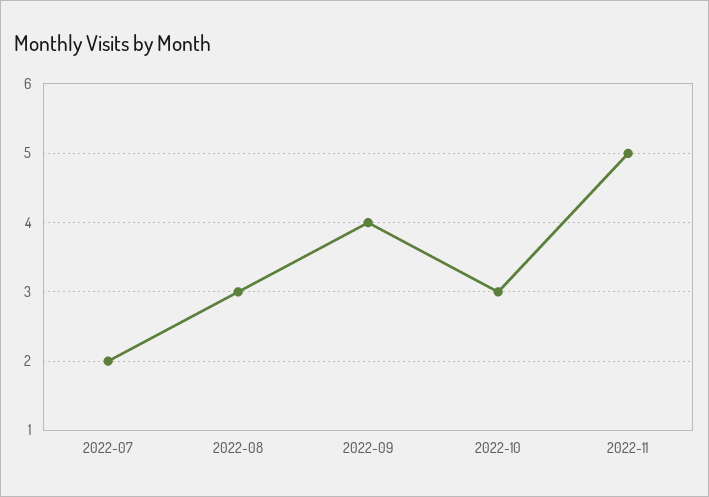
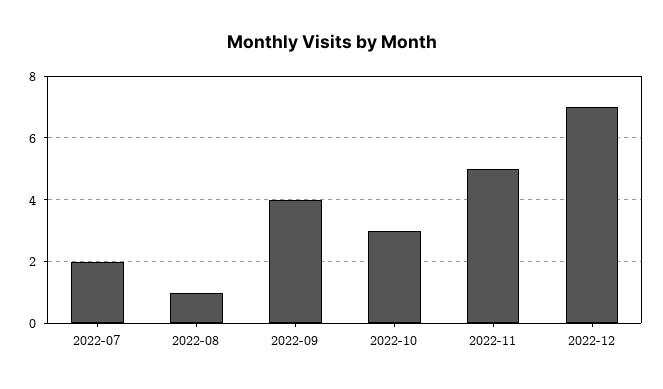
2022-08: 3 -> 1
2022-12: none -> 7

